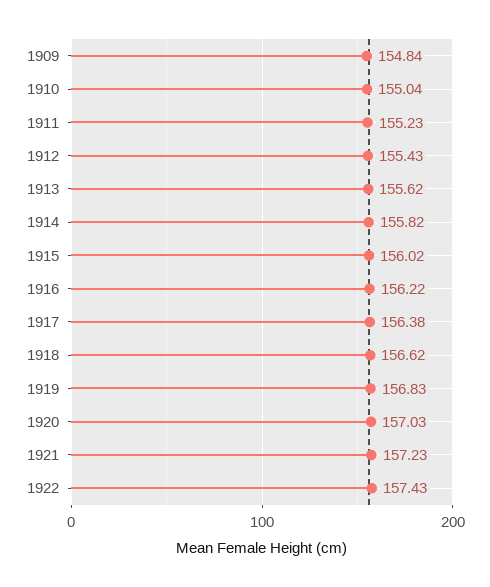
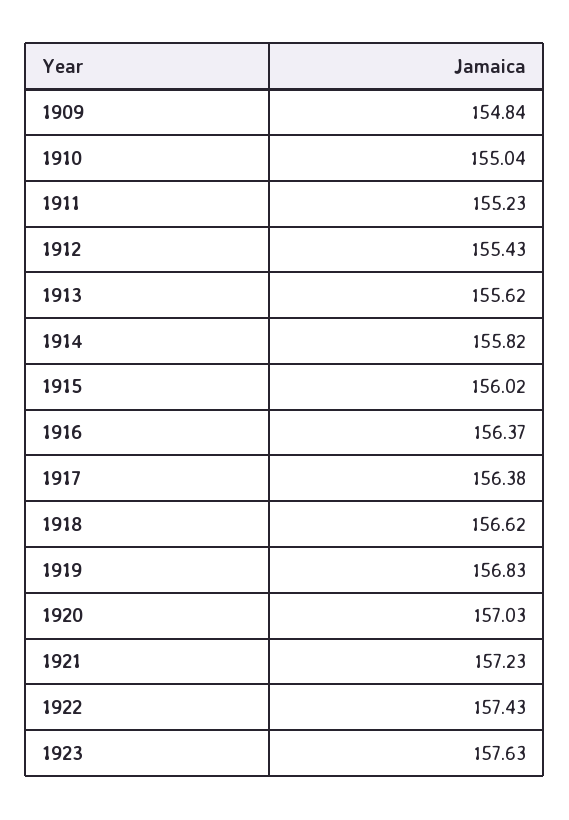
1916: 156.22 -> 156.37
1923: none -> 157.63

